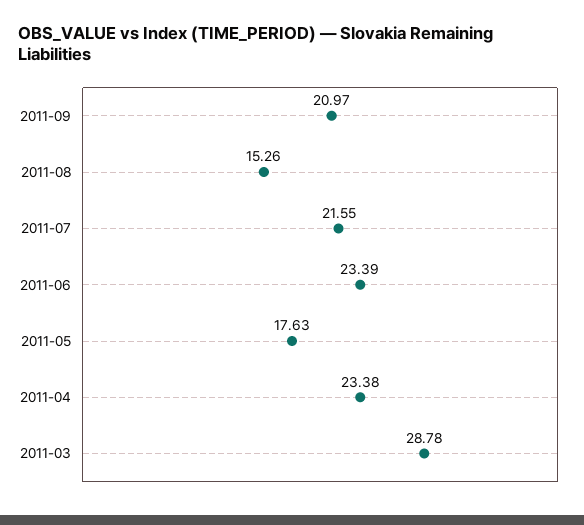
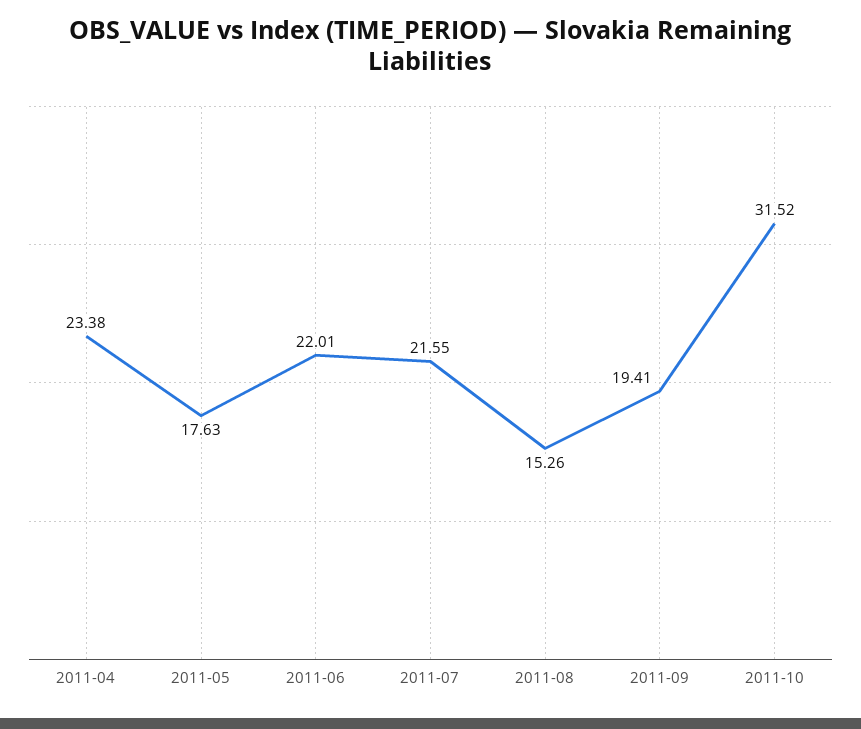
2011-09: 20.97 -> 19.41
2011-06: 23.39 -> 22.01
2011-03: 28.78 -> none
2011-10: none -> 31.52

